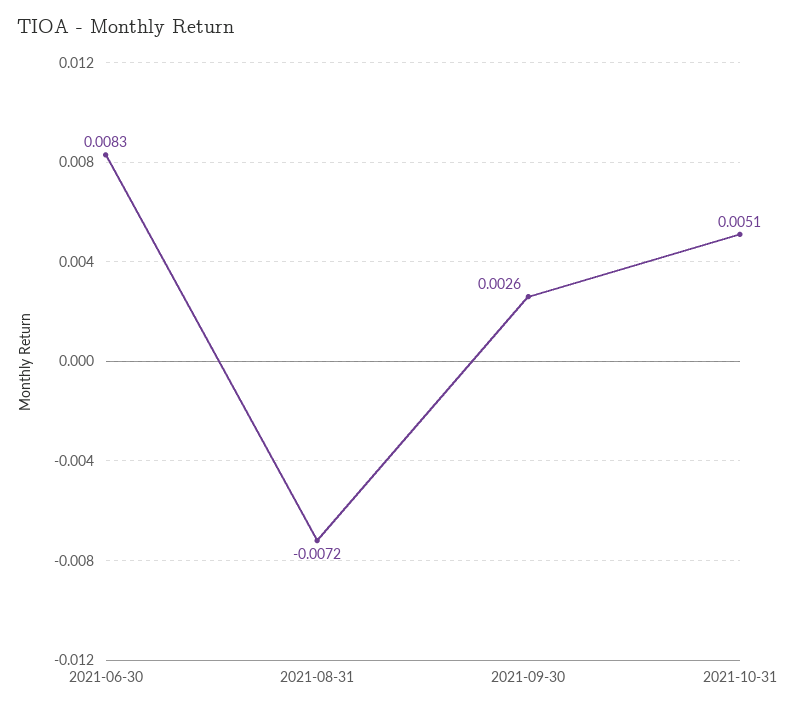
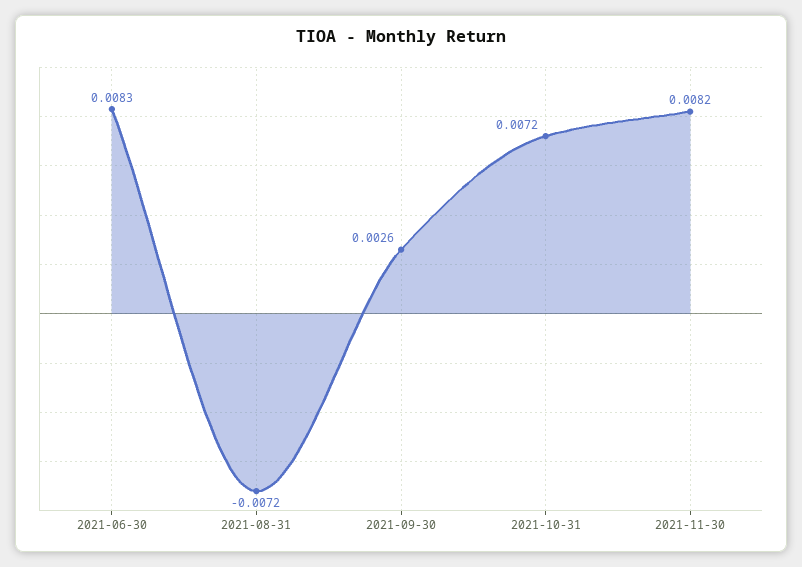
2021-10-31: 0.0051 -> 0.0072
2021-11-30: none -> 0.0082

